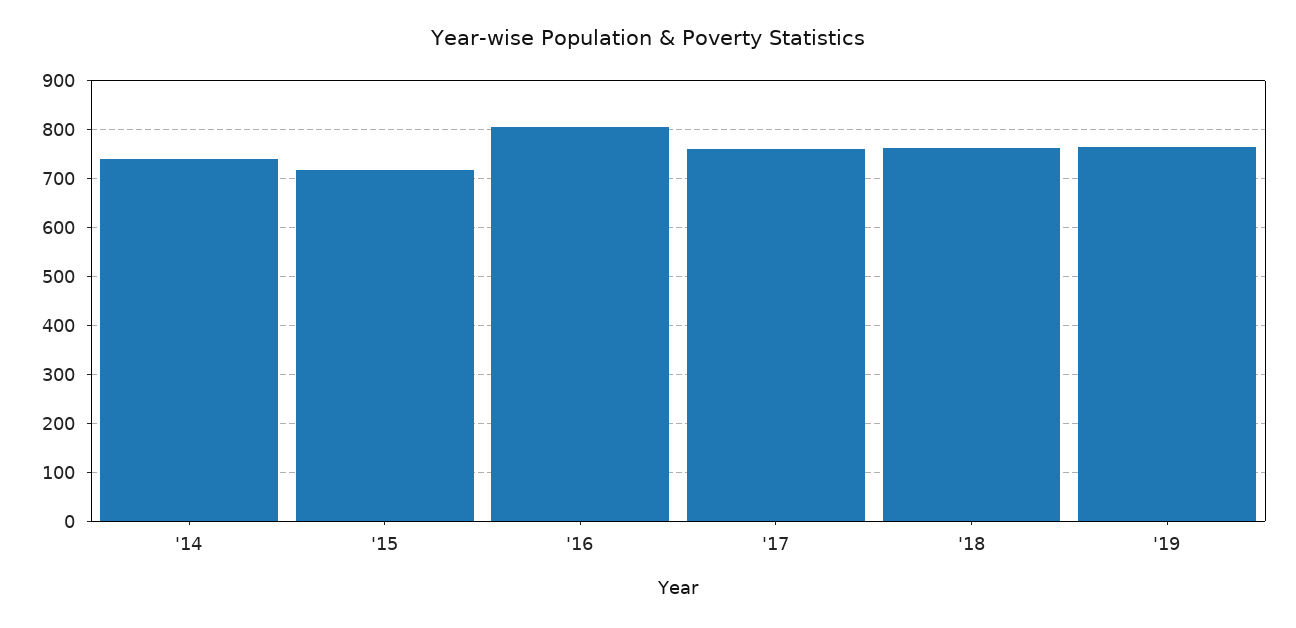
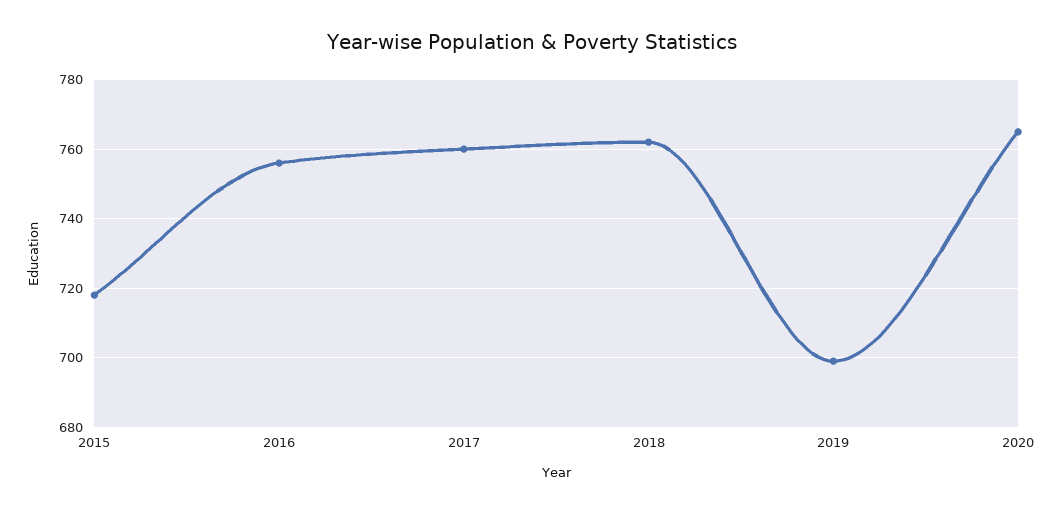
'14: 740 -> none
'16: 800 -> 755
'19: 760 -> 700
2020: none -> 765

